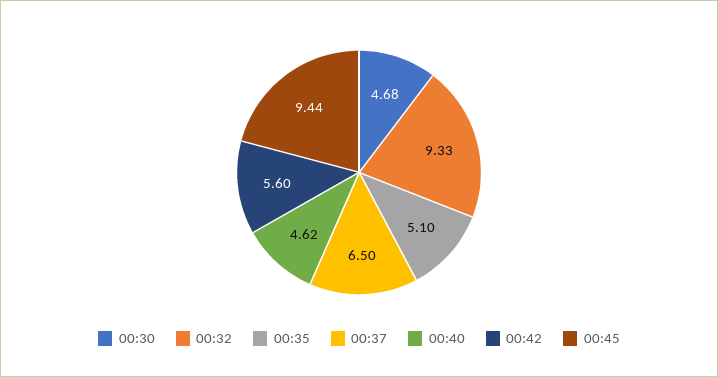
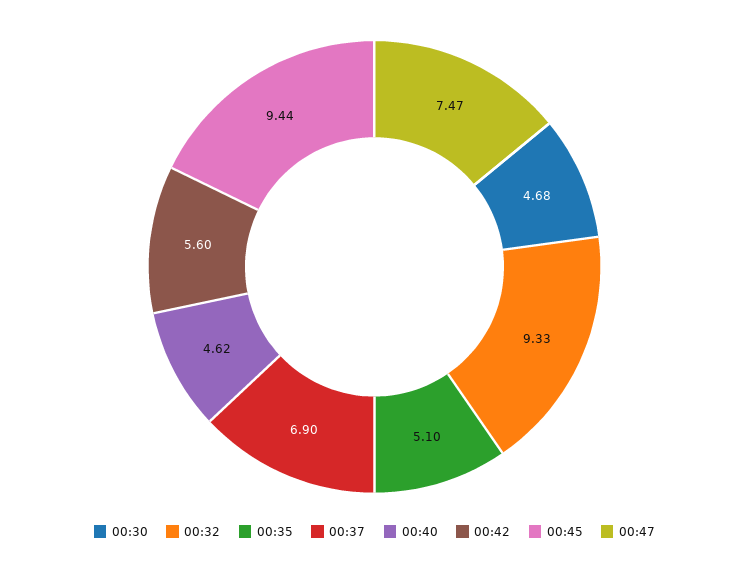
00:37: 6.5 -> 6.9
00:47: none -> 7.47

